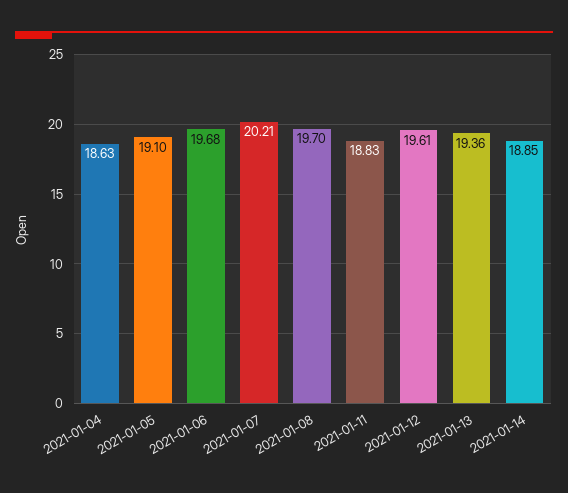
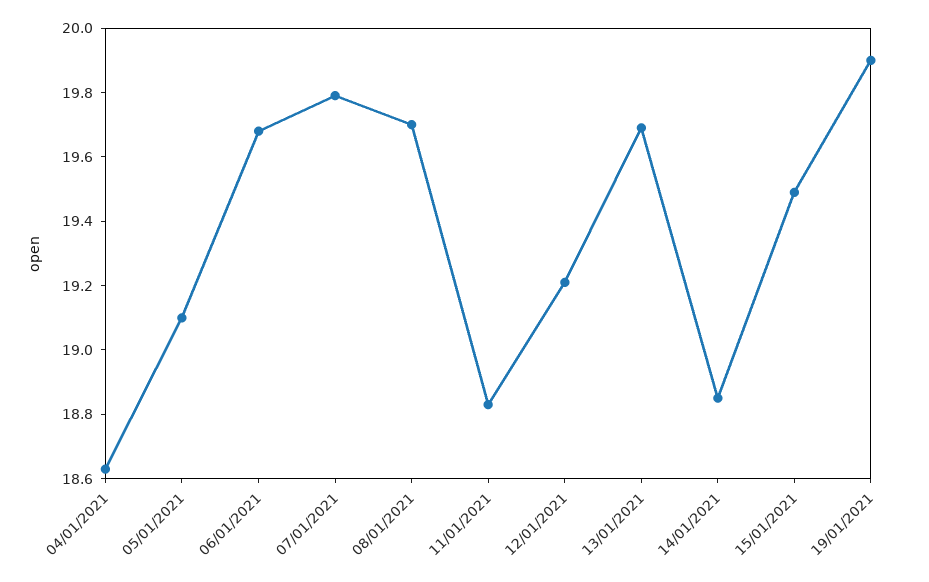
2021-01-07: 20.21 -> 19.8
2021-01-12: 19.61 -> 19.2
2021-01-13: 19.36 -> 19.7
15/01/2021: none -> 19.5
19/01/2021: none -> 19.9

